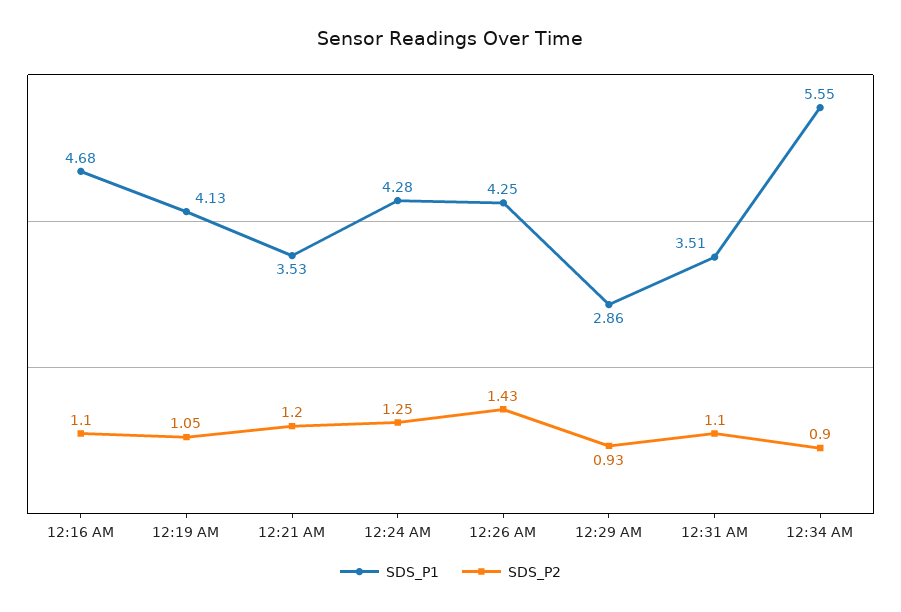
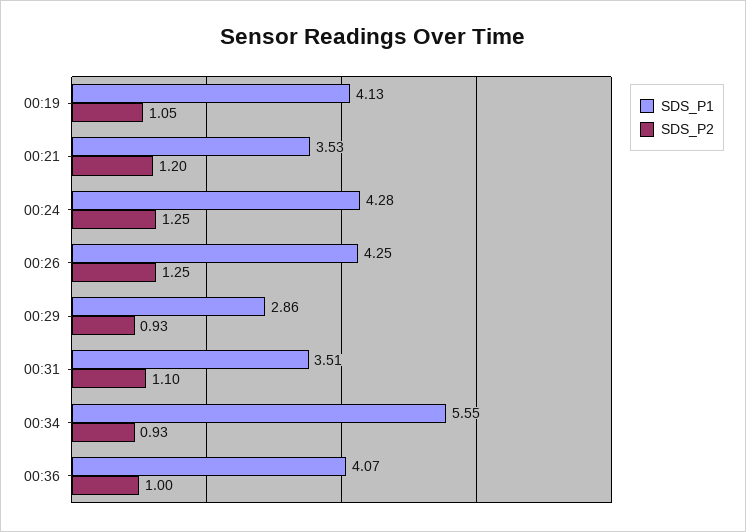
SDS_P1, 12:16 AM: 4.68 -> none
SDS_P2, 12:16 AM: 1.1 -> none
SDS_P2, 12:26 AM: 1.43 -> 1.25
SDS_P2, 12:34 AM: 0.9 -> 0.93
SDS_P1, 00:36: none -> 4.07
SDS_P2, 00:36: none -> 1

